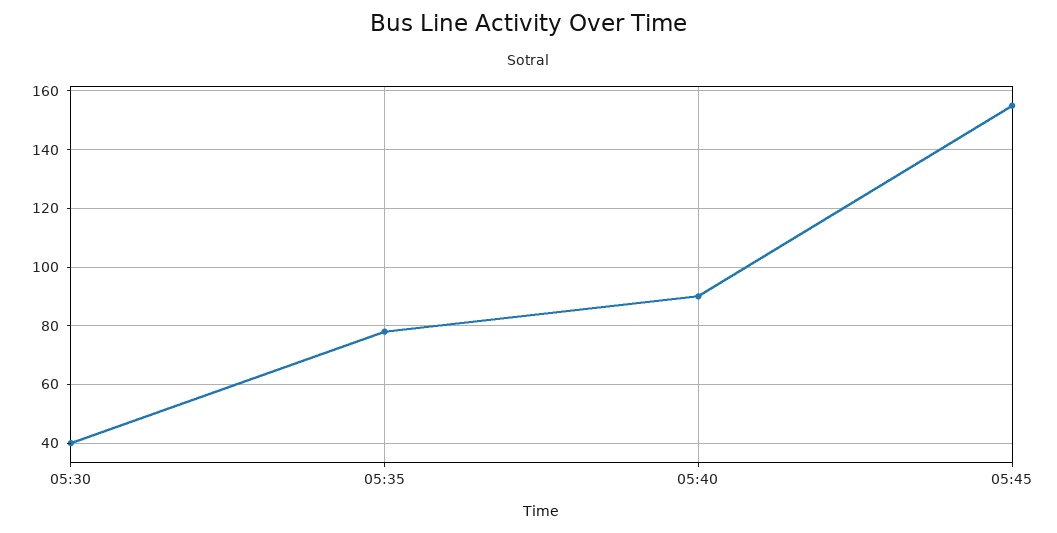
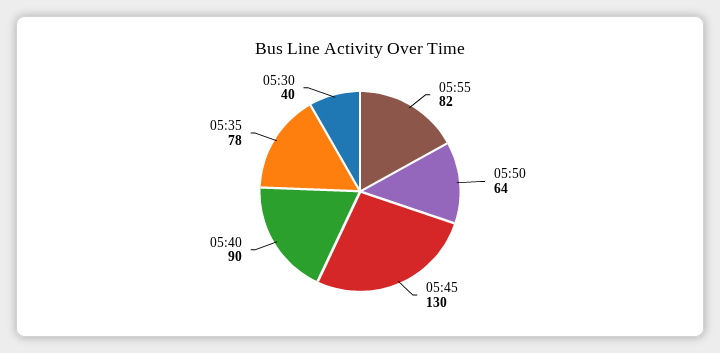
05:45: 155 -> 130
05:55: none -> 82
05:50: none -> 64

